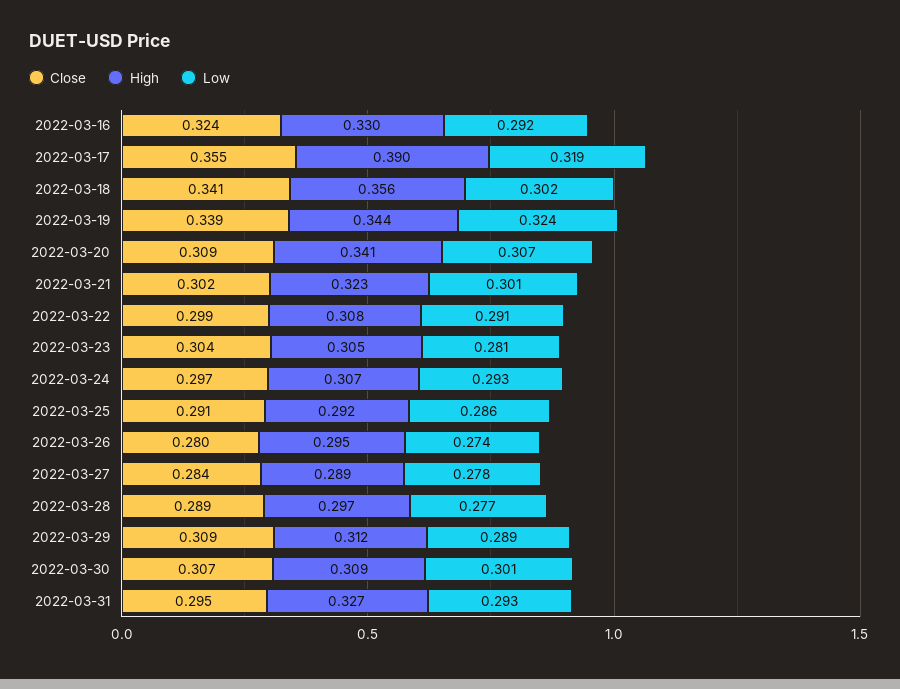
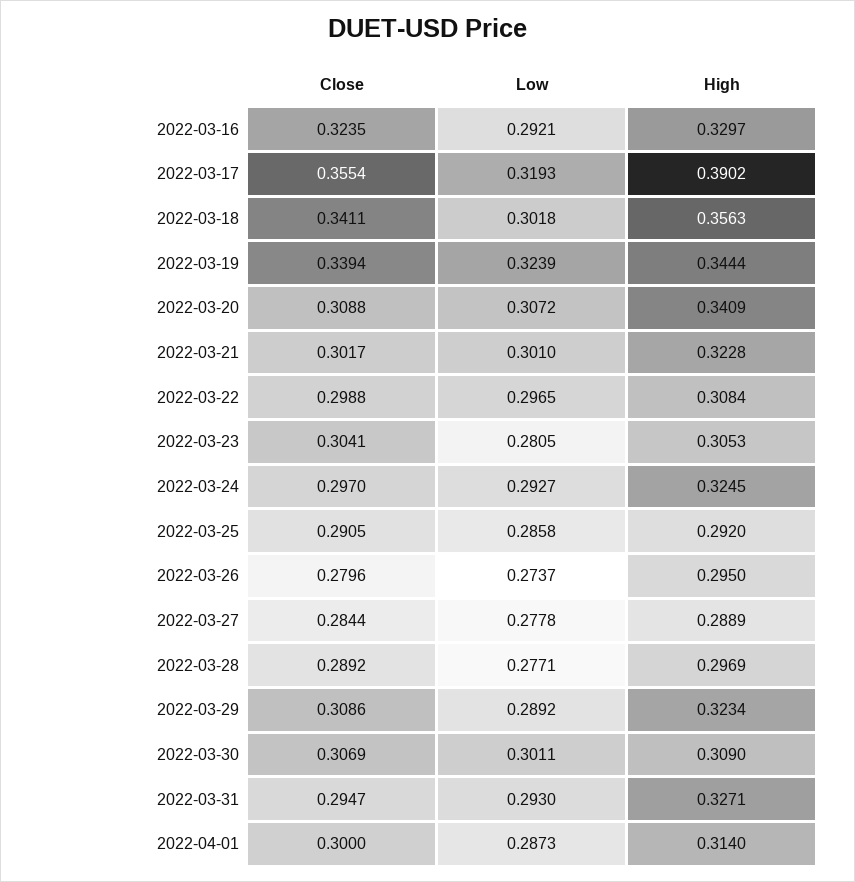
Low, 2022-03-22: 0.291 -> 0.2965
High, 2022-03-24: 0.307 -> 0.3245
High, 2022-03-29: 0.312 -> 0.3234
Close, 2022-04-01: none -> 0.3
Low, 2022-04-01: none -> 0.2873
High, 2022-04-01: none -> 0.314

